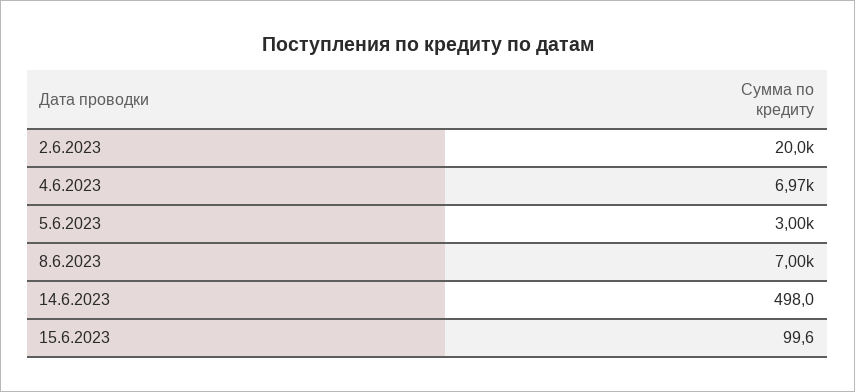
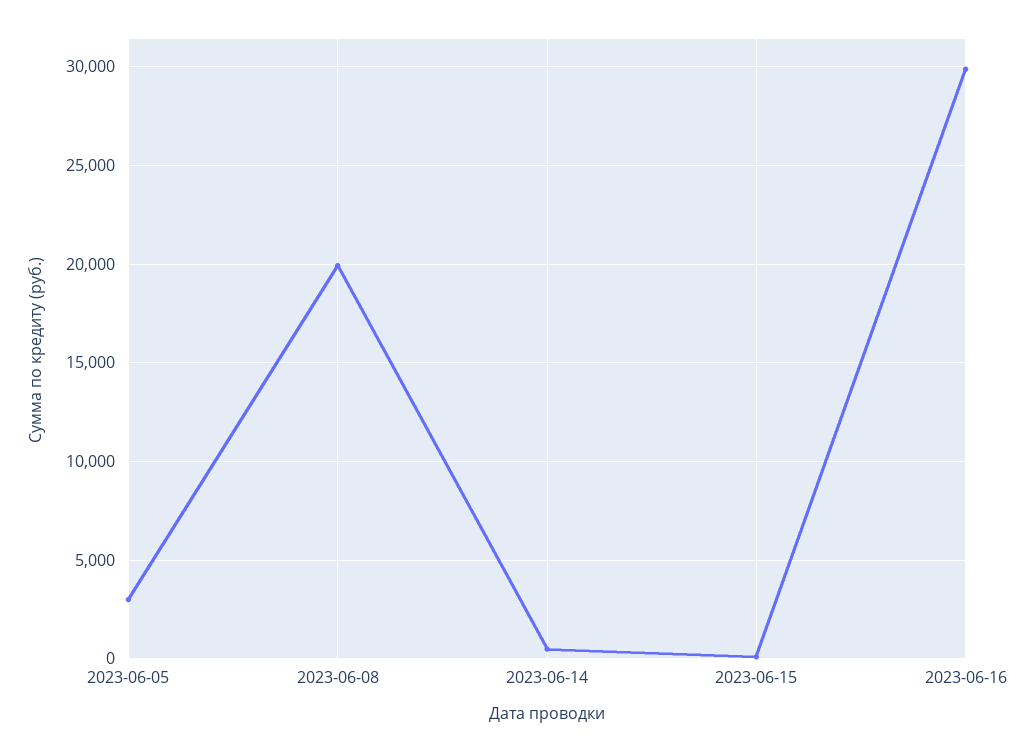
2.6.2023: 20000 -> none
4.6.2023: 6970 -> none
8.6.2023: 7000 -> 20000
2023-06-16: none -> 30000

